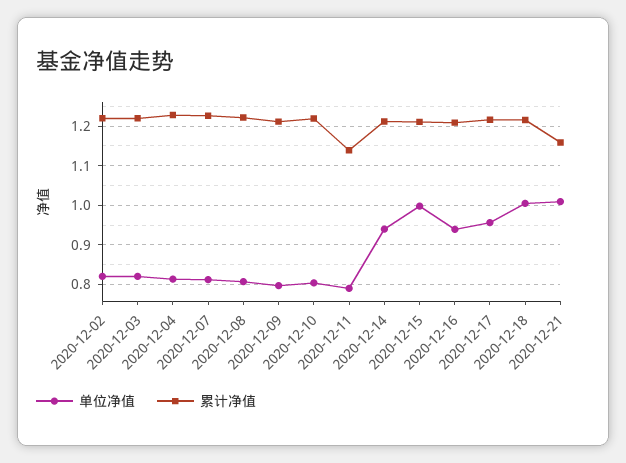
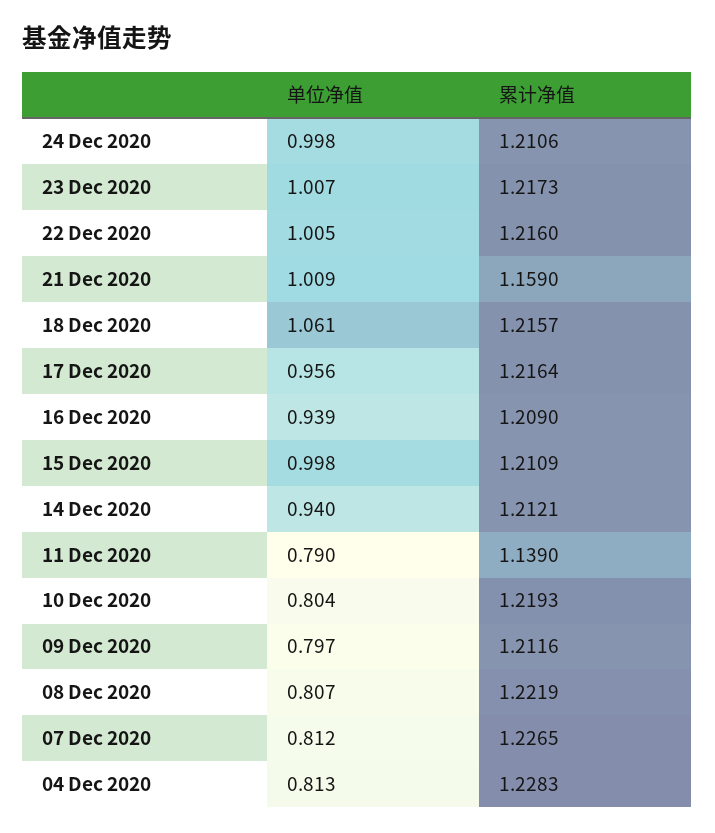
单位净值, 2020-12-02: 0.82 -> none
累计净值, 2020-12-02: 1.22 -> none
单位净值, 2020-12-03: 0.82 -> none
累计净值, 2020-12-03: 1.22 -> none
单位净值, 2020-12-18: 1 -> 1.061
单位净值, 24 Dec 2020: none -> 0.998
累计净值, 24 Dec 2020: none -> 1.2106
单位净值, 23 Dec 2020: none -> 1.007
累计净值, 23 Dec 2020: none -> 1.2173
单位净值, 22 Dec 2020: none -> 1.005
累计净值, 22 Dec 2020: none -> 1.216

